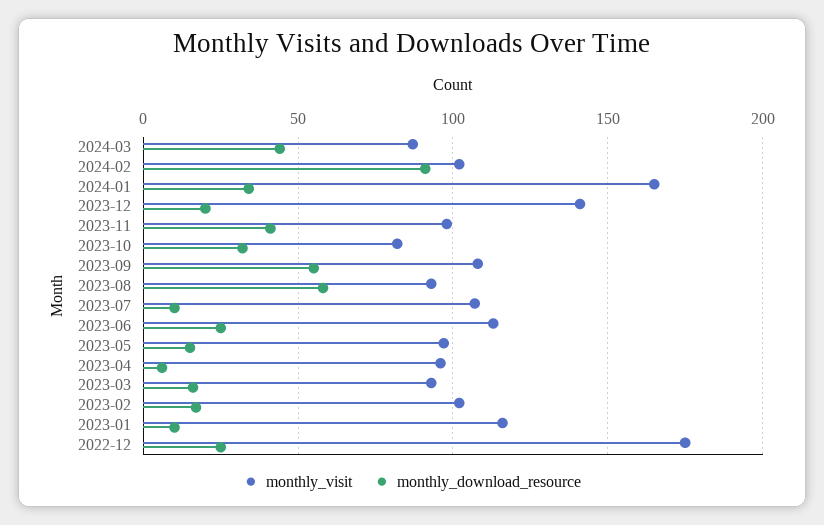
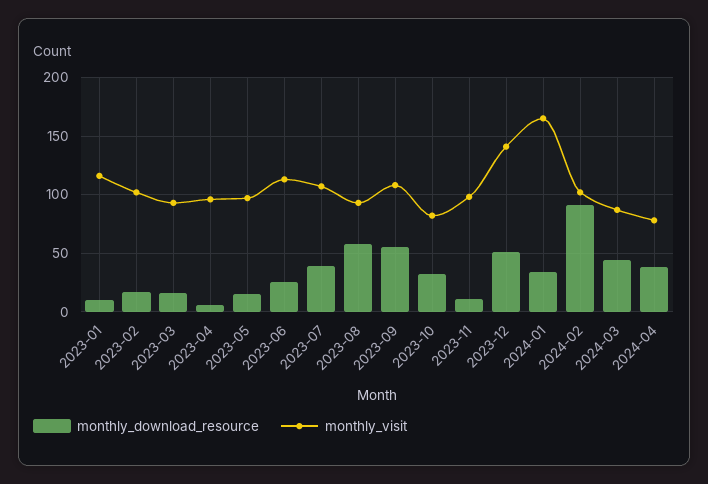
monthly_download_resource, 2023-12: 20 -> 50
monthly_download_resource, 2023-11: 40 -> 10
monthly_download_resource, 2023-07: 10 -> 40
monthly_visit, 2022-12: 175 -> none
monthly_download_resource, 2022-12: 25 -> none
monthly_download_resource, 2024-04: none -> 40
monthly_visit, 2024-04: none -> 80

